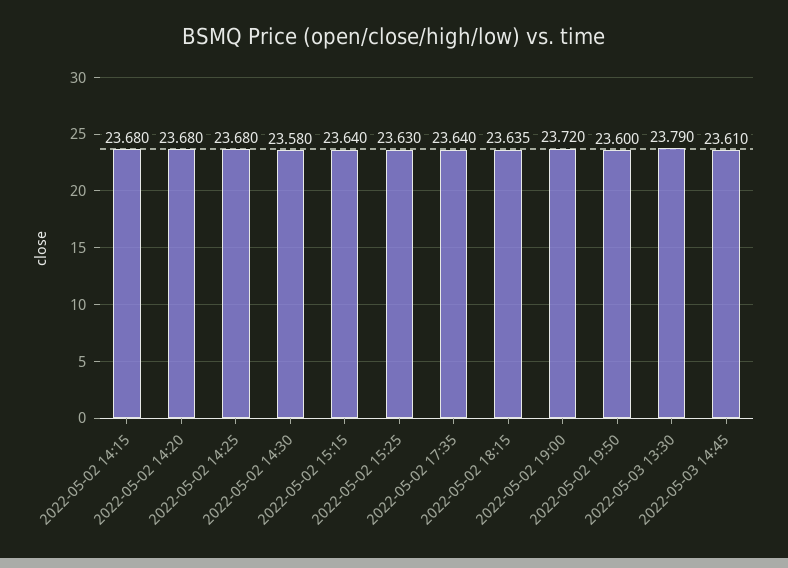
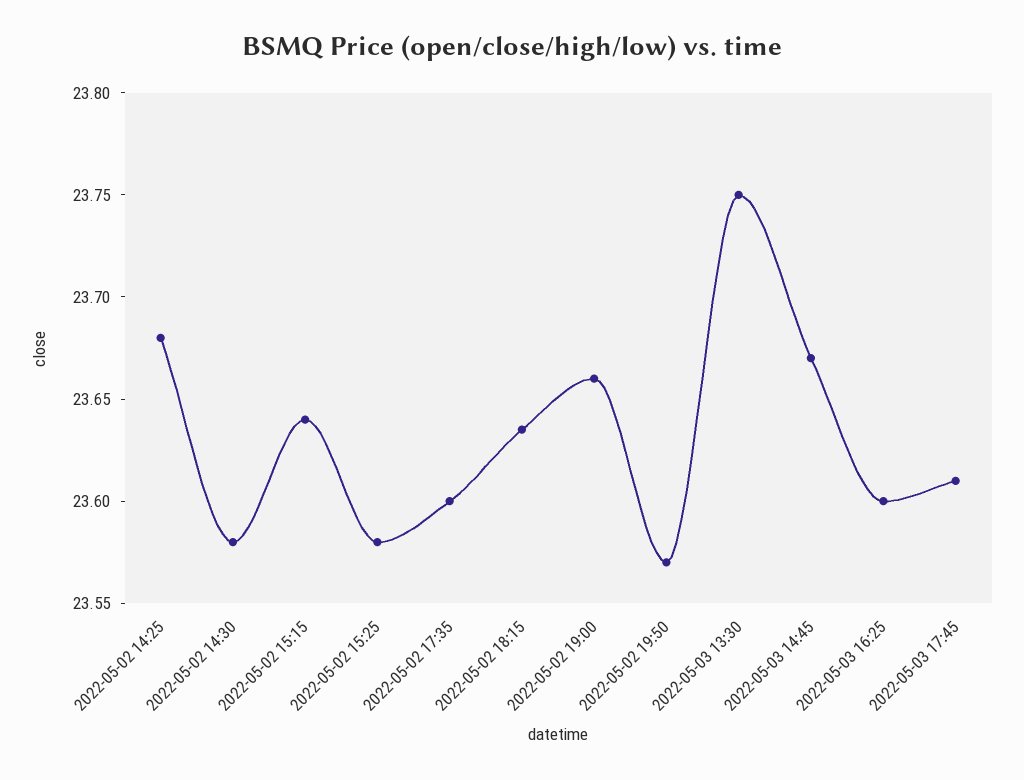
2022-05-02 14:15: 23.68 -> none
2022-05-02 14:20: 23.68 -> none
2022-05-02 15:25: 23.63 -> 23.58
2022-05-02 17:35: 23.64 -> 23.6
2022-05-02 19:00: 23.72 -> 23.66
2022-05-02 19:50: 23.6 -> 23.57
2022-05-03 13:30: 23.79 -> 23.75
2022-05-03 14:45: 23.61 -> 23.67
2022-05-03 16:25: none -> 23.6
2022-05-03 17:45: none -> 23.61

